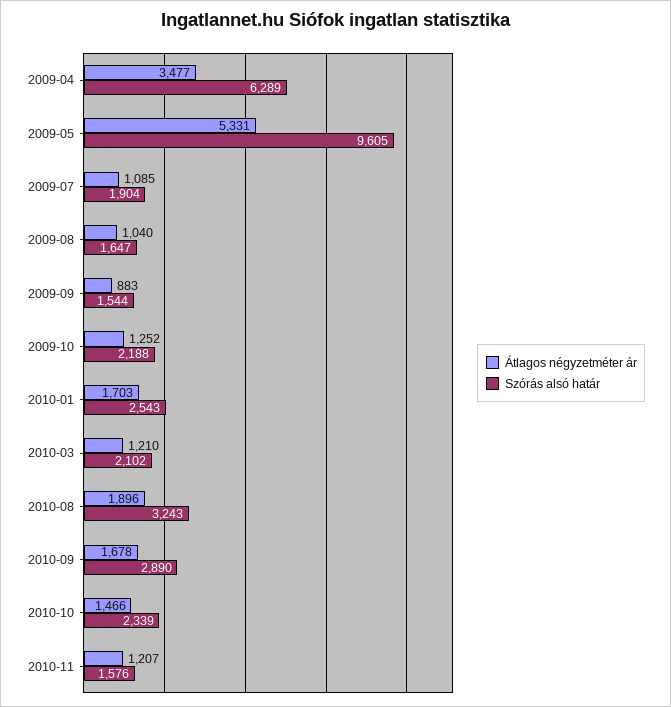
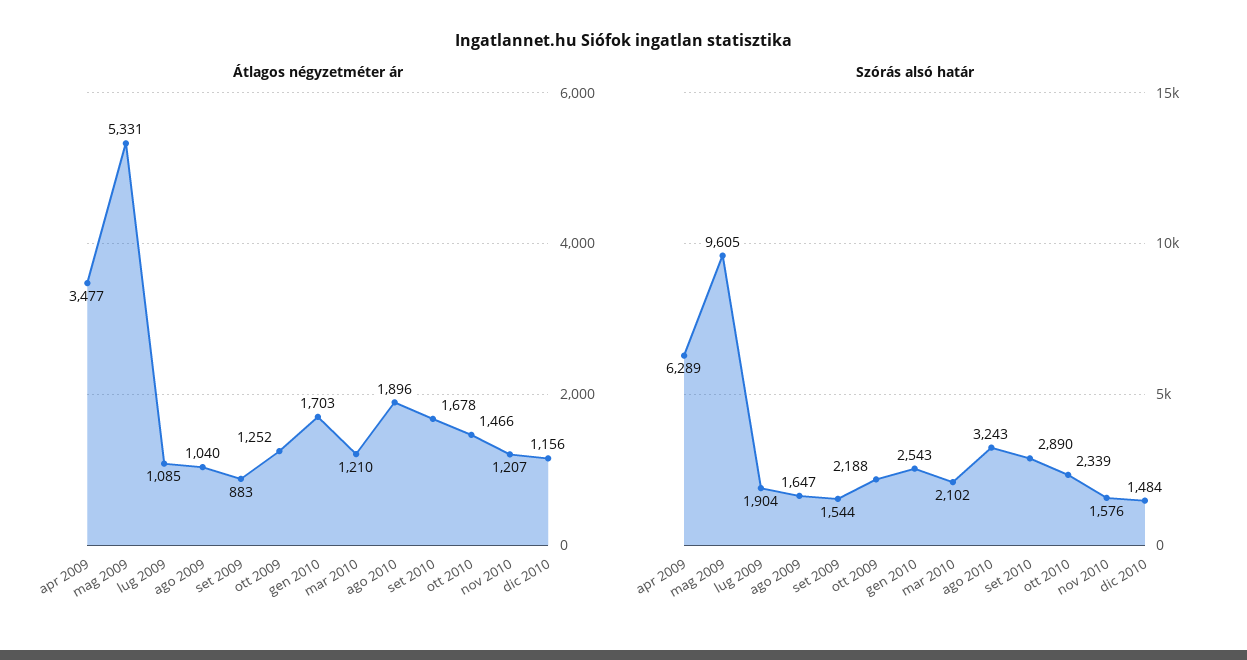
Átlagos négyzetméter ár, dic 2010: none -> 1156
Szórás alsó határ, dic 2010: none -> 1484

